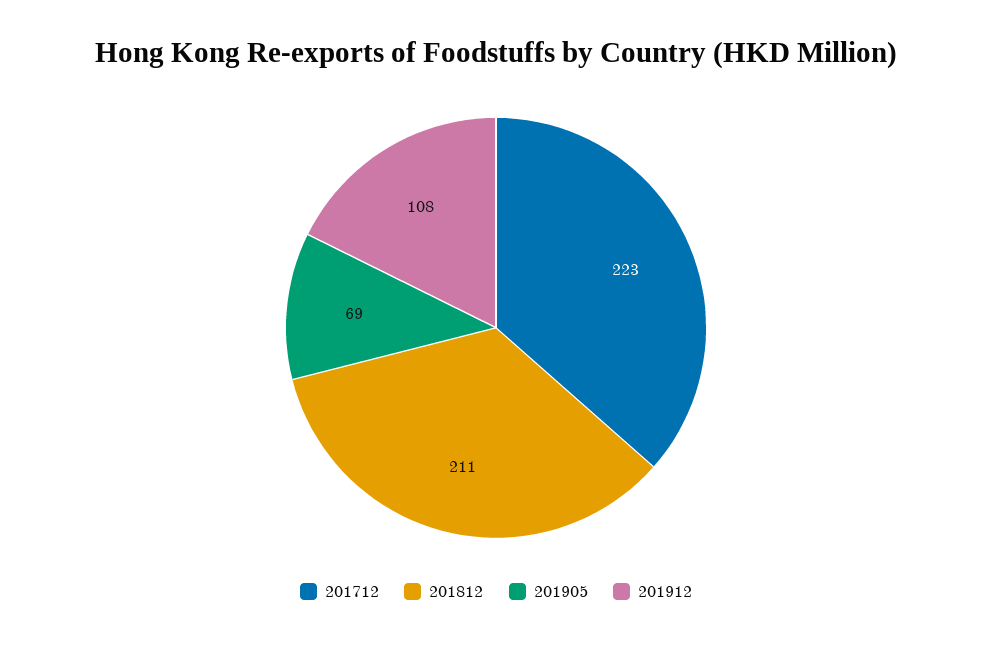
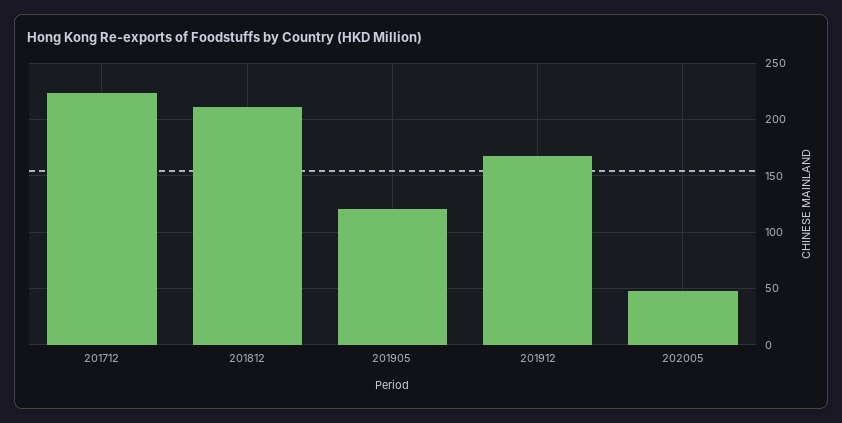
201905: 69 -> 120
201912: 108 -> 170
202005: none -> 50

